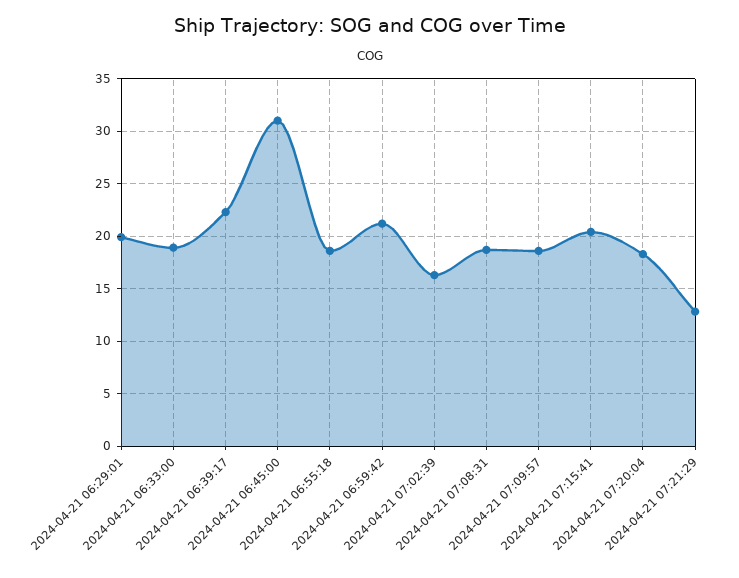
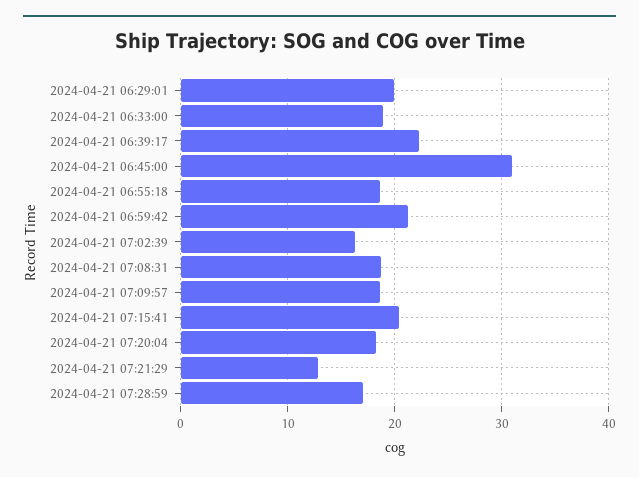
2024-04-21 07:28:59: none -> 17

